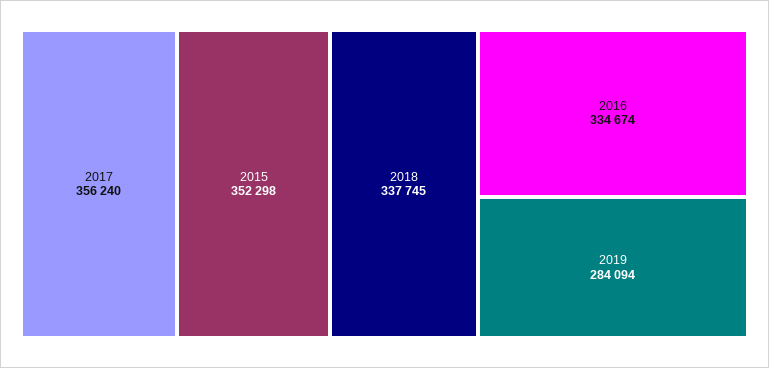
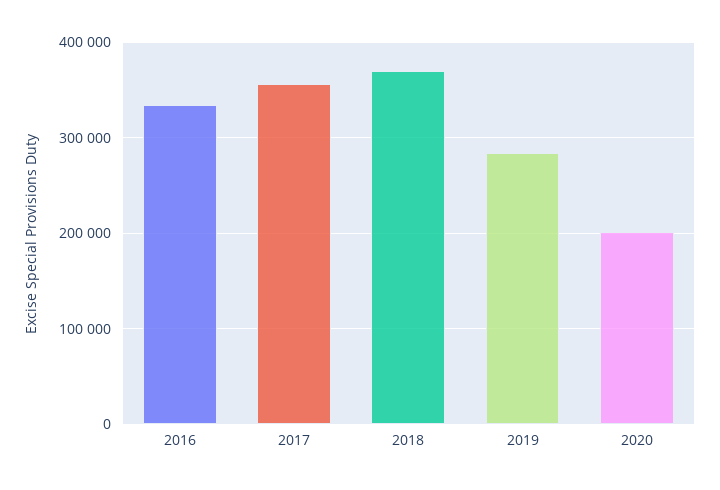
2015: 352298 -> none
2018: 337745 -> 370000
2020: none -> 200000

